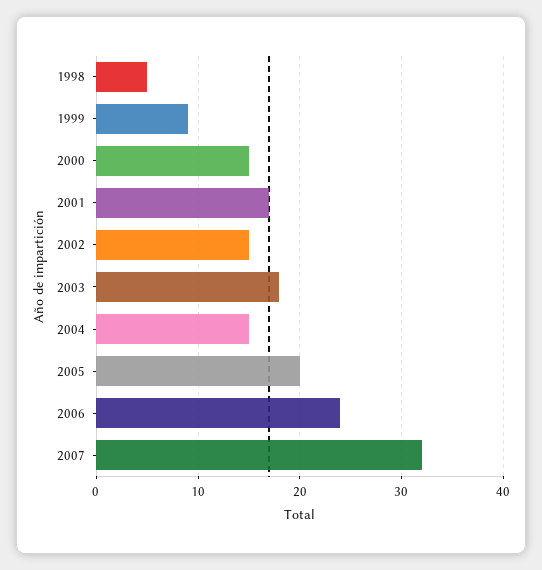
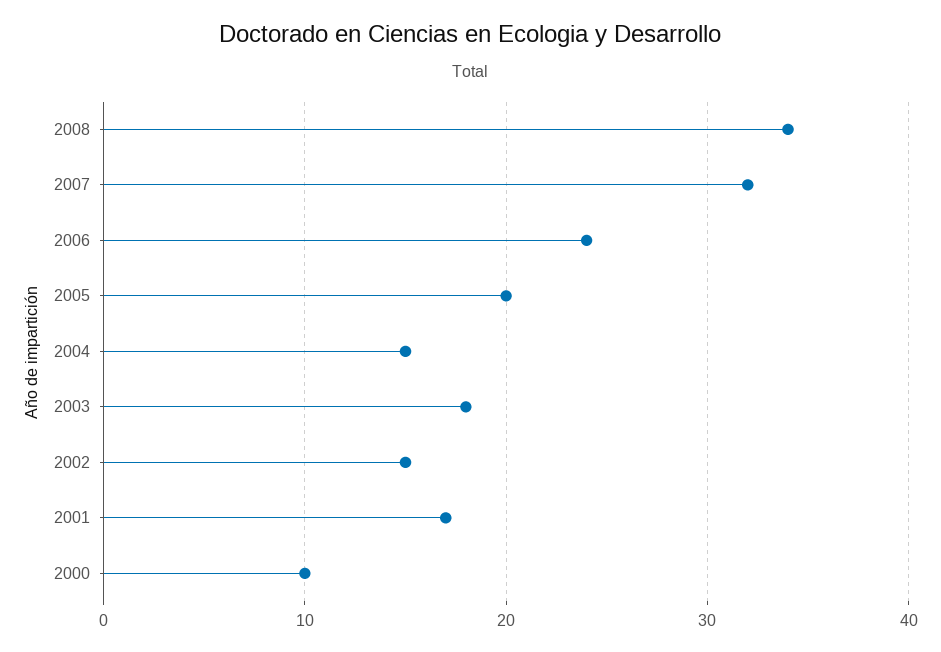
1998: 5 -> none
1999: 9 -> none
2000: 15 -> 10
2008: none -> 34

